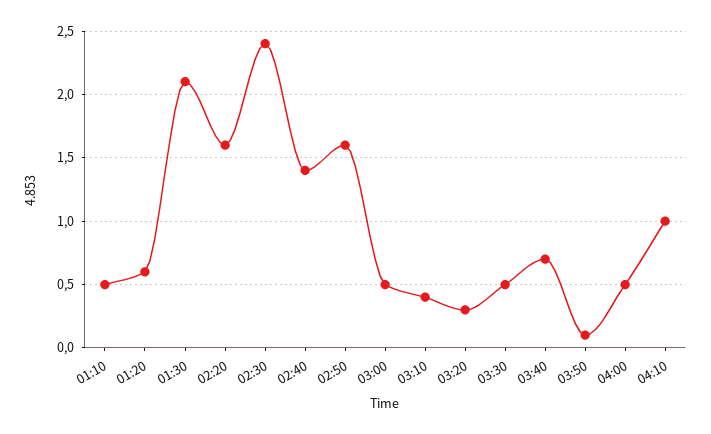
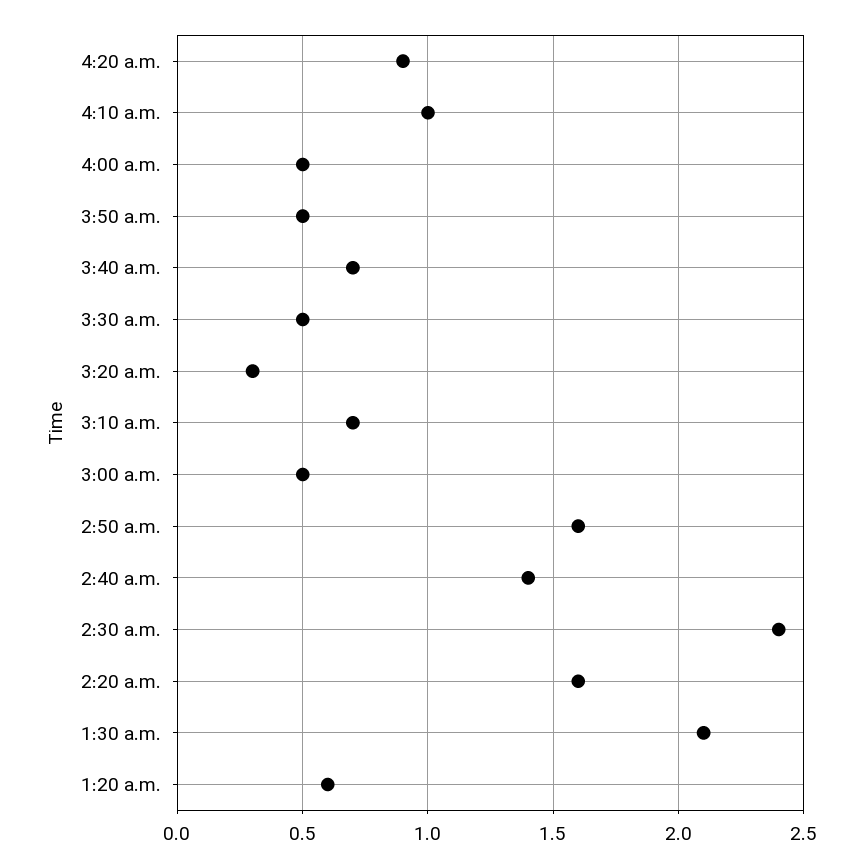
01:10: 0.5 -> none
03:10: 0.4 -> 0.7
03:50: 0.1 -> 0.5
4:20 a.m.: none -> 0.9

